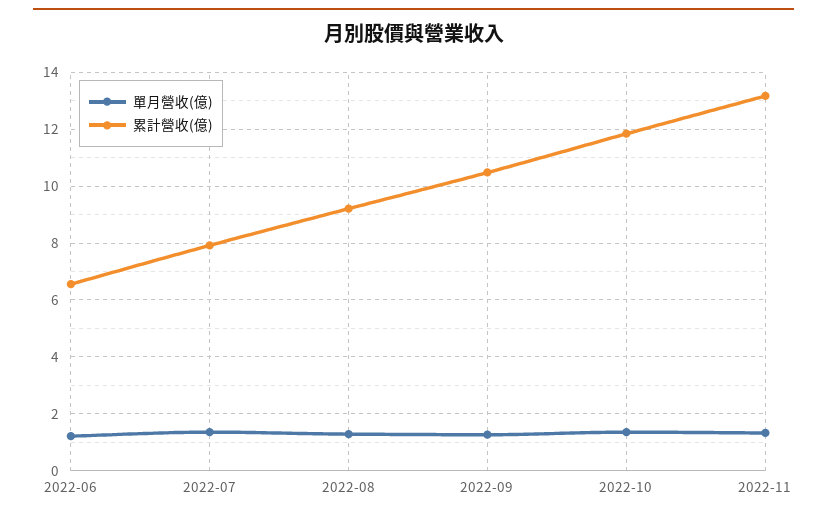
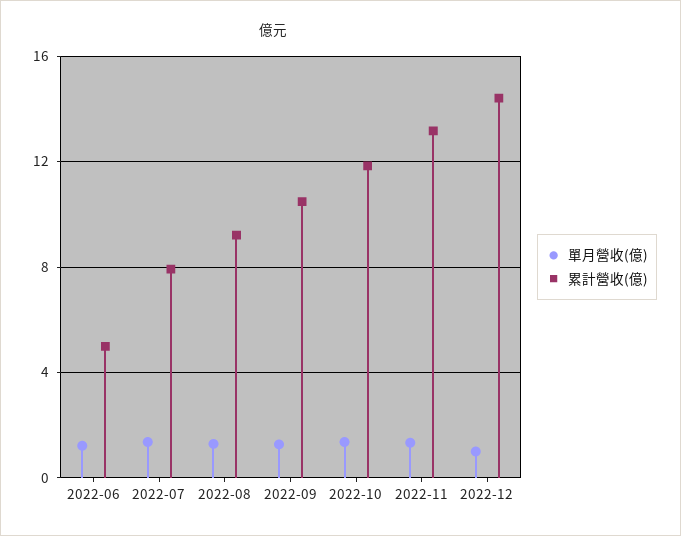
累計營收(億), 2022-06: 6.5 -> 5
單月營收(億), 2022-12: none -> 1
累計營收(億), 2022-12: none -> 14.5

